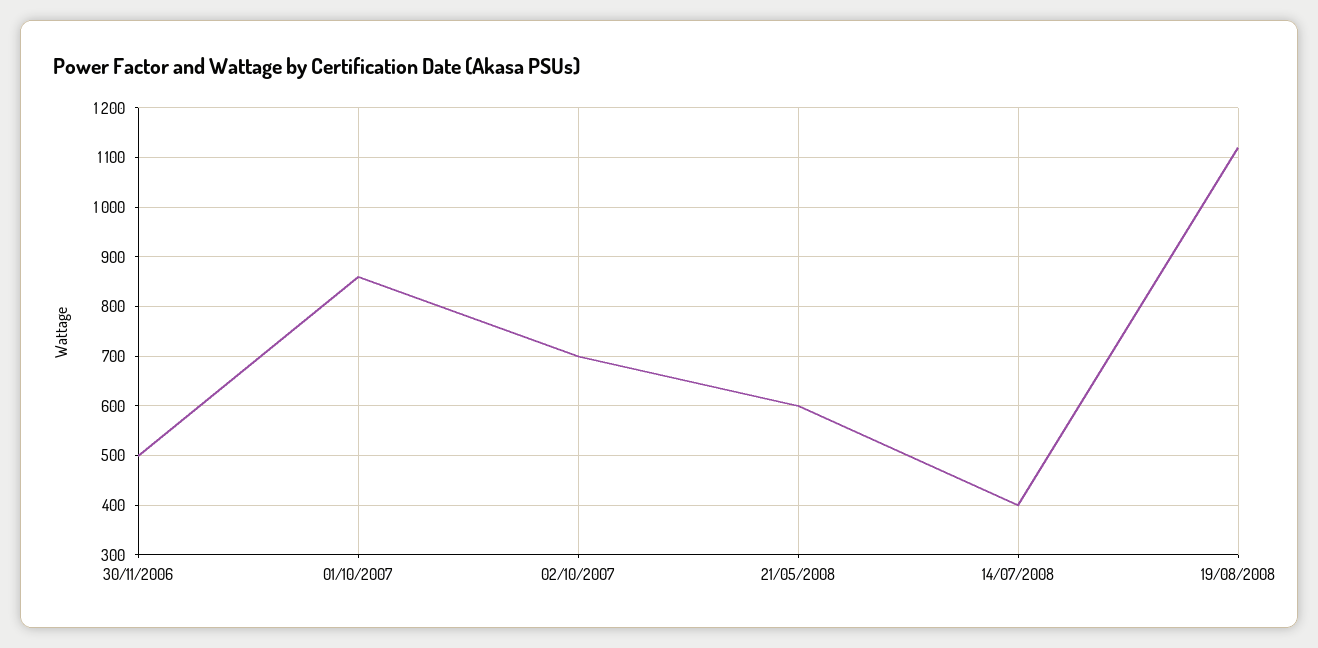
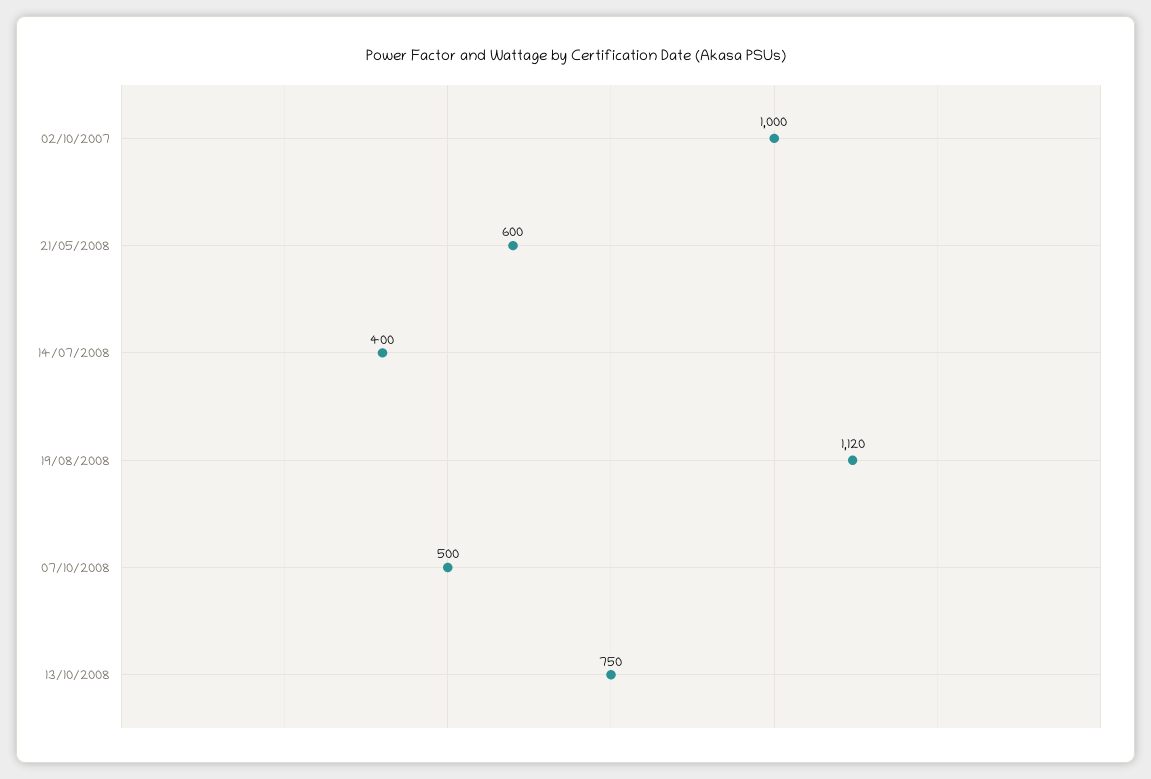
30/11/2006: 500 -> none
01/10/2007: 860 -> none
02/10/2007: 700 -> 1000
07/10/2008: none -> 500
13/10/2008: none -> 750

